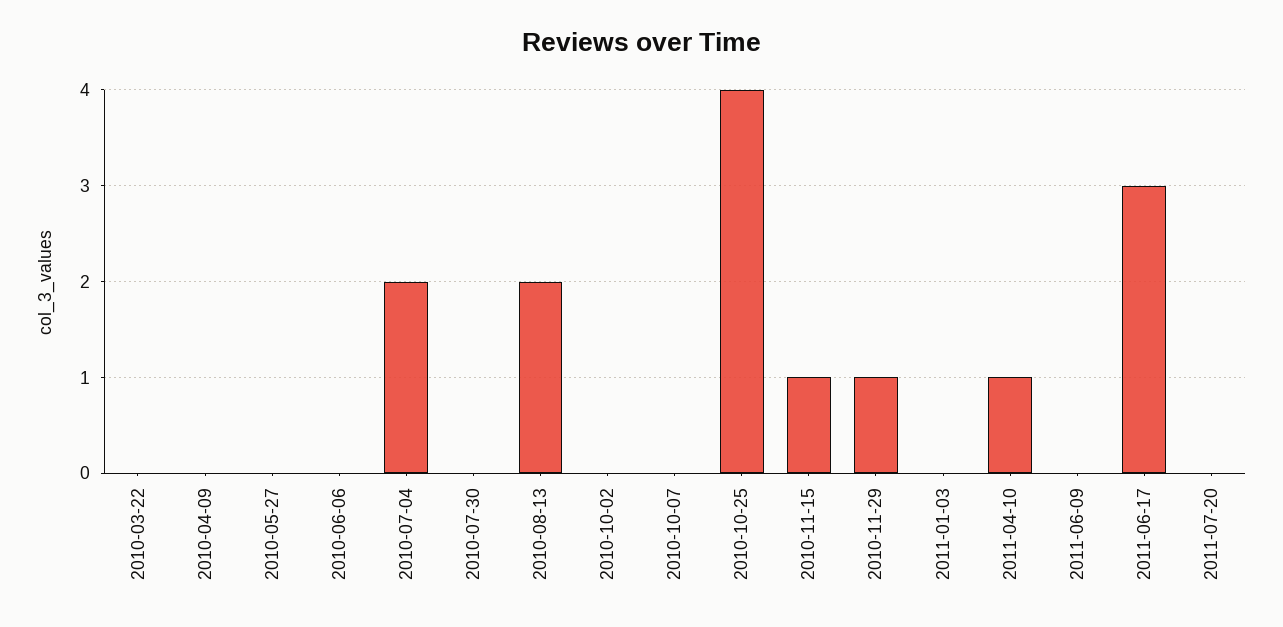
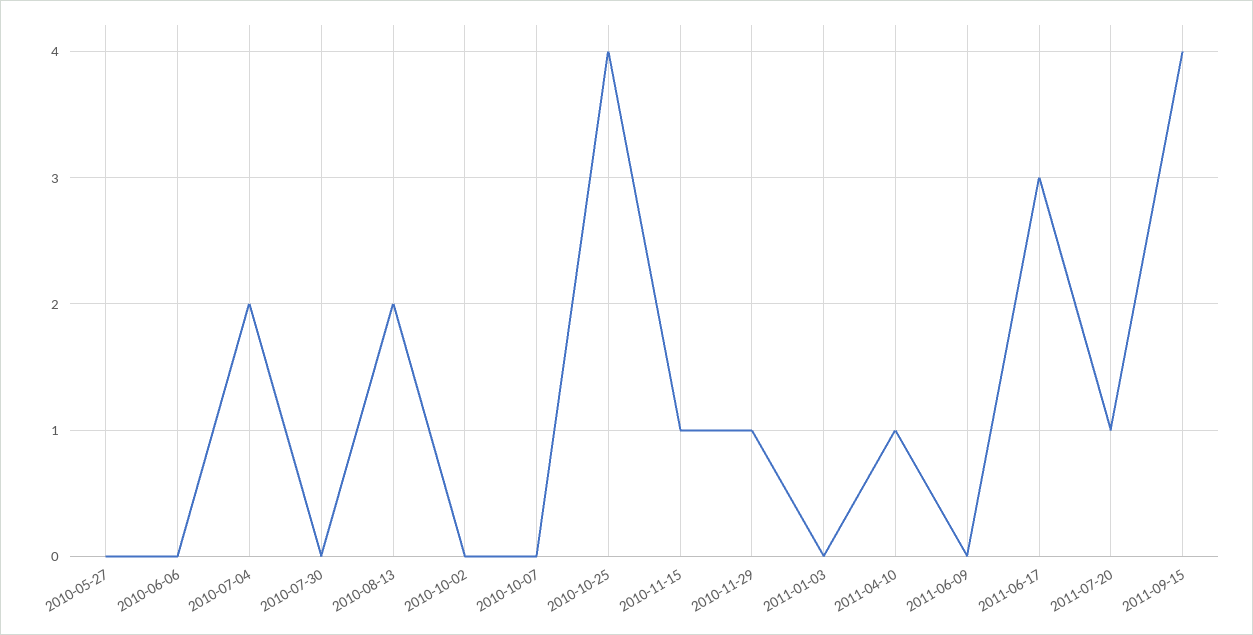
2010-03-22: 0 -> none
2010-04-09: 0 -> none
2011-07-20: 0 -> 1
2011-09-15: none -> 4

